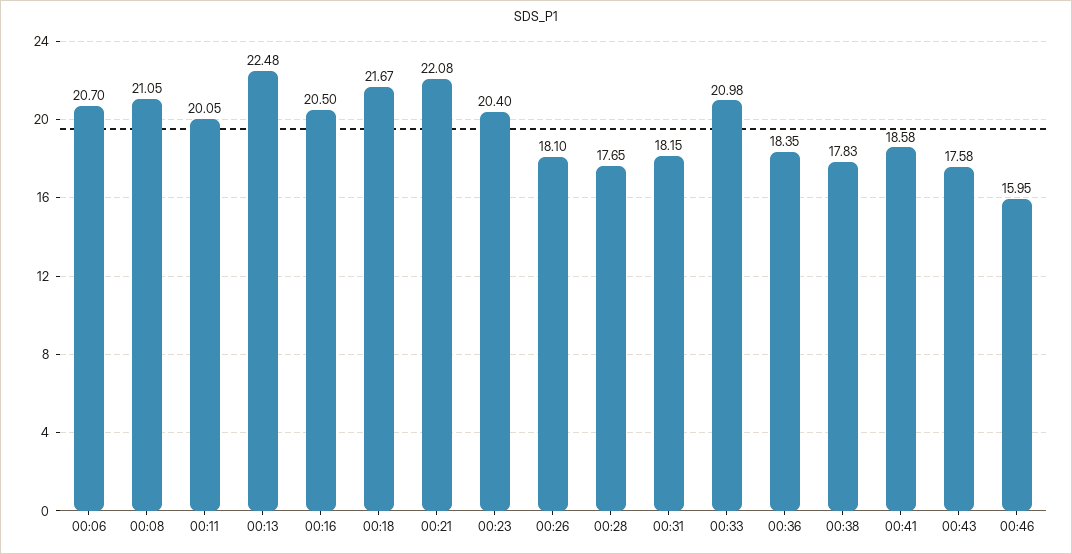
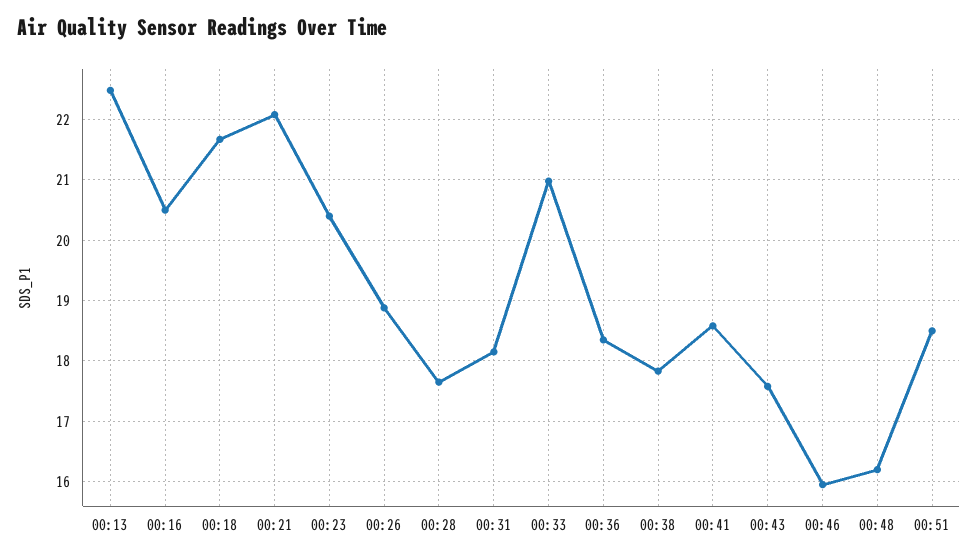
00:06: 20.7 -> none
00:08: 21.05 -> none
00:11: 20.05 -> none
00:26: 18.1 -> 18.9
00:48: none -> 16.2
00:51: none -> 18.5

